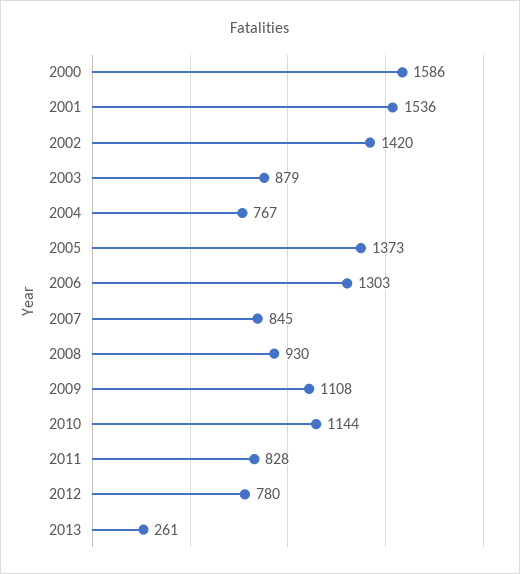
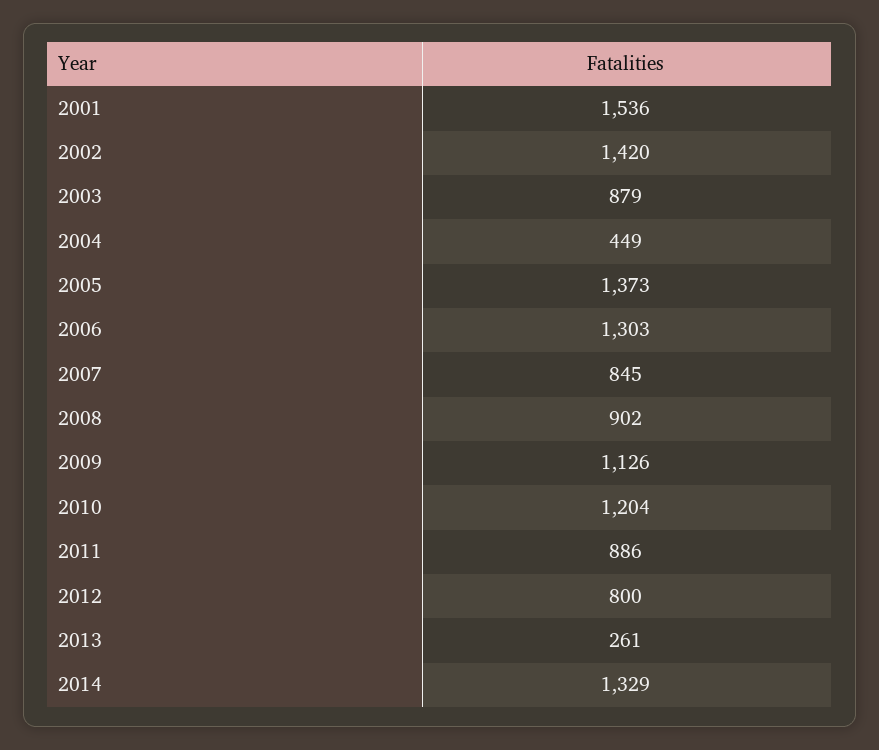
2000: 1586 -> none
2004: 767 -> 449
2008: 930 -> 902
2009: 1108 -> 1126
2010: 1144 -> 1204
2011: 828 -> 886
2012: 780 -> 800
2014: none -> 1329

